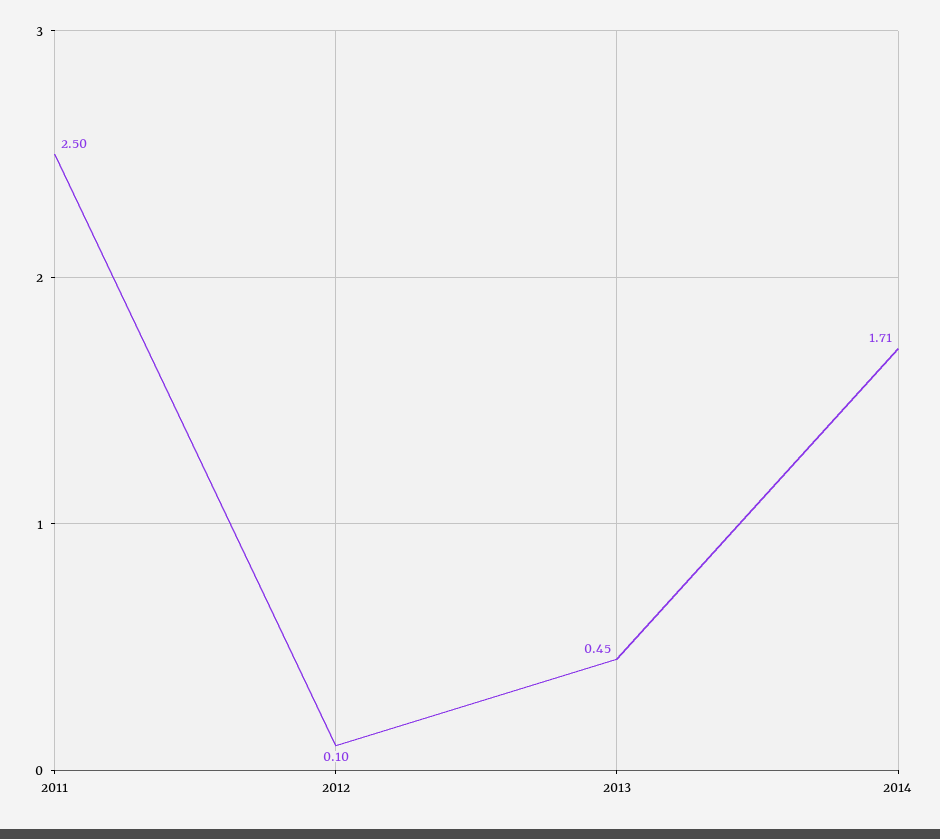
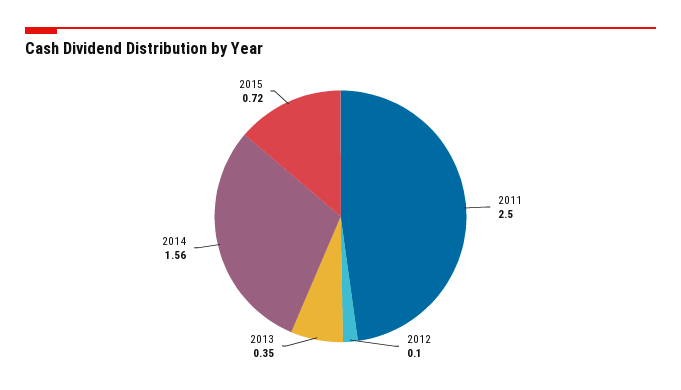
2013: 0.45 -> 0.35
2014: 1.71 -> 1.56
2015: none -> 0.72

